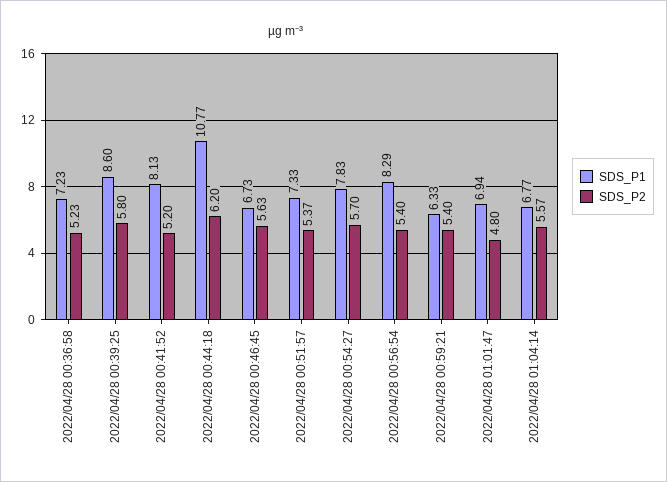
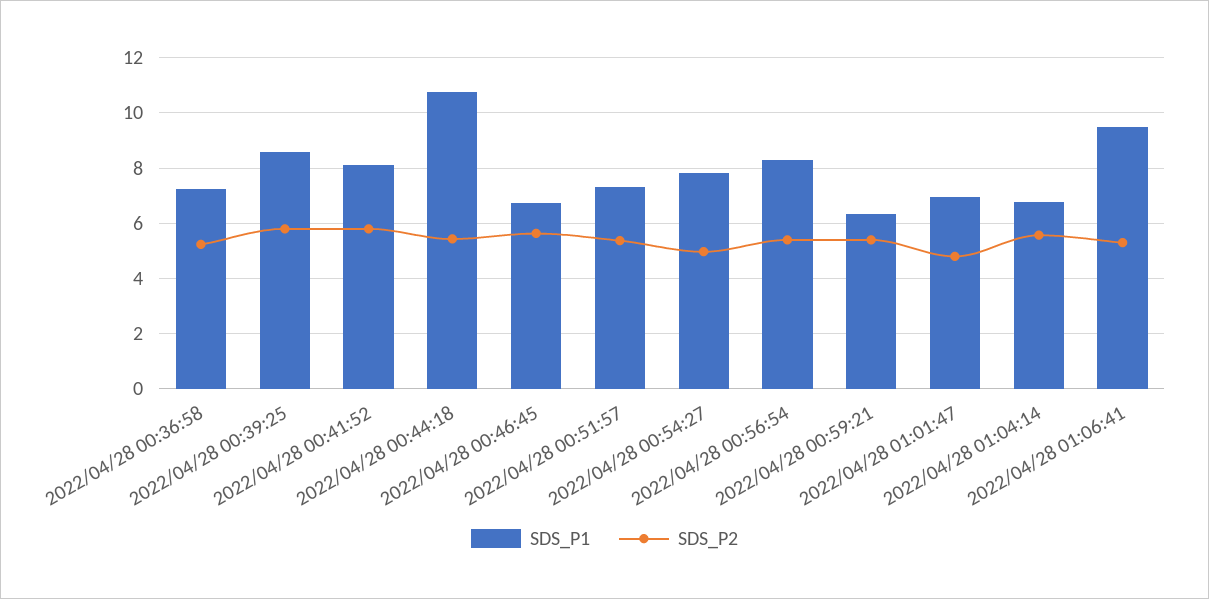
SDS_P2, 2022/04/28 00:41:52: 5.2 -> 5.75
SDS_P2, 2022/04/28 00:44:18: 6.2 -> 5.5
SDS_P2, 2022/04/28 00:54:27: 5.7 -> 5
SDS_P1, 2022/04/28 01:06:41: none -> 9.5
SDS_P2, 2022/04/28 01:06:41: none -> 5.25

